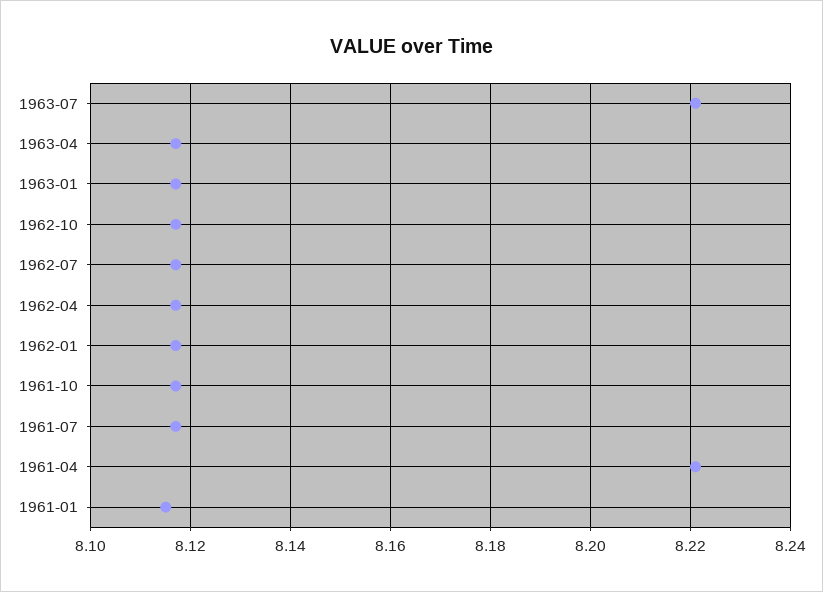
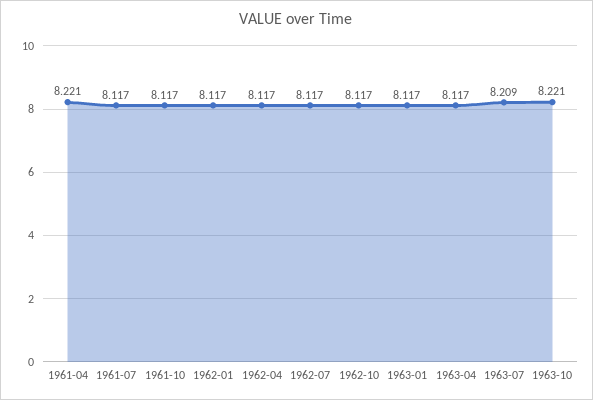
1963-07: 8.22 -> 8.209
1961-01: 8.115 -> none
1963-10: none -> 8.221

